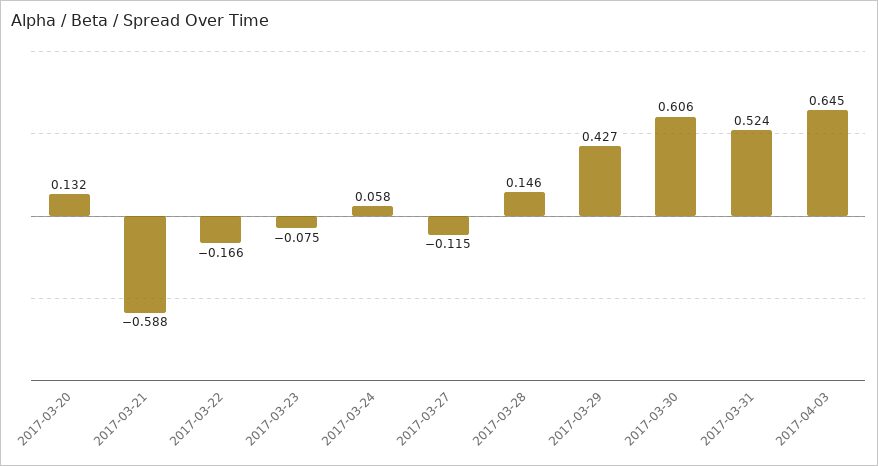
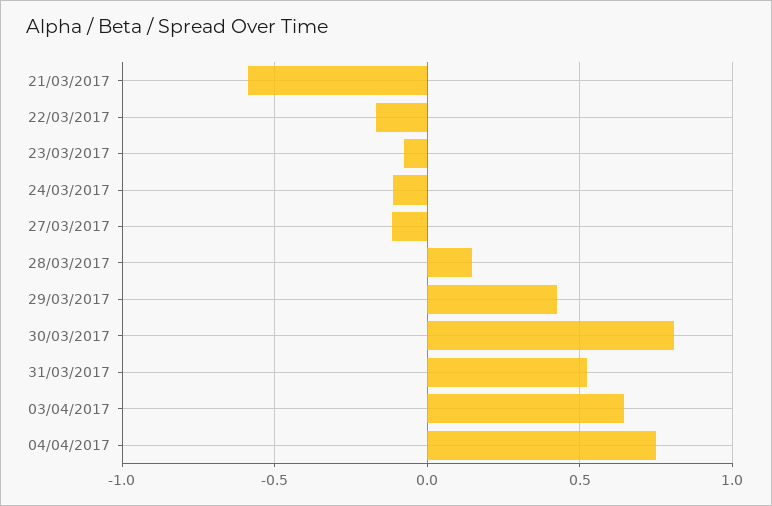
2017-03-20: 0.132 -> none
2017-03-24: 0.058 -> -0.1
2017-03-30: 0.606 -> 0.8
04/04/2017: none -> 0.75

